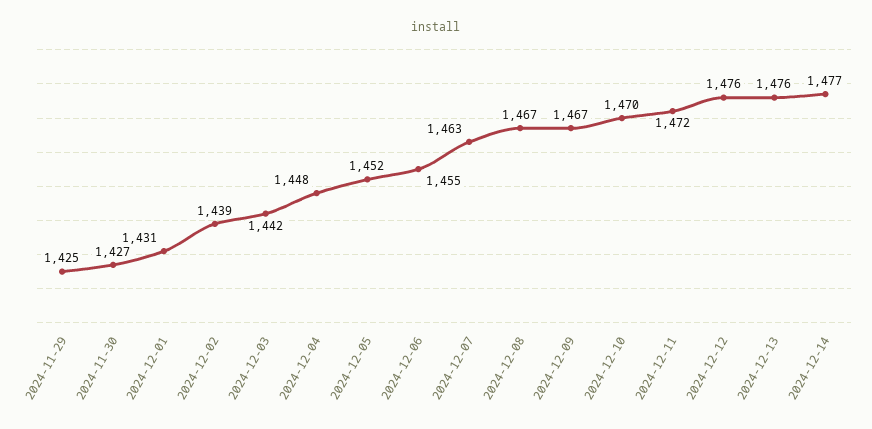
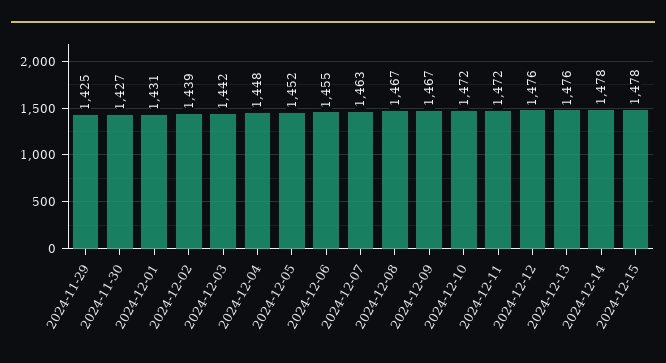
2024-12-10: 1470 -> 1472
2024-12-14: 1477 -> 1478
2024-12-15: none -> 1478

